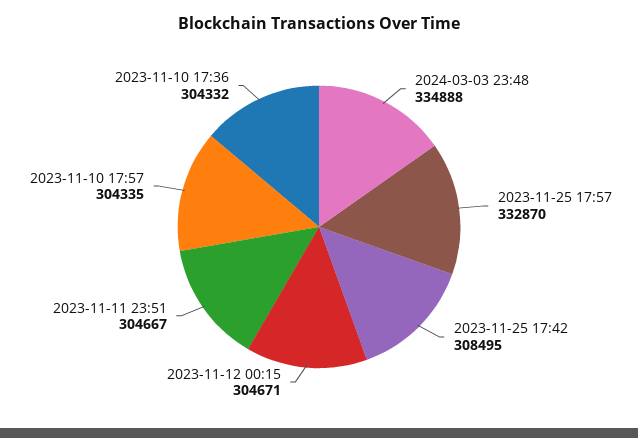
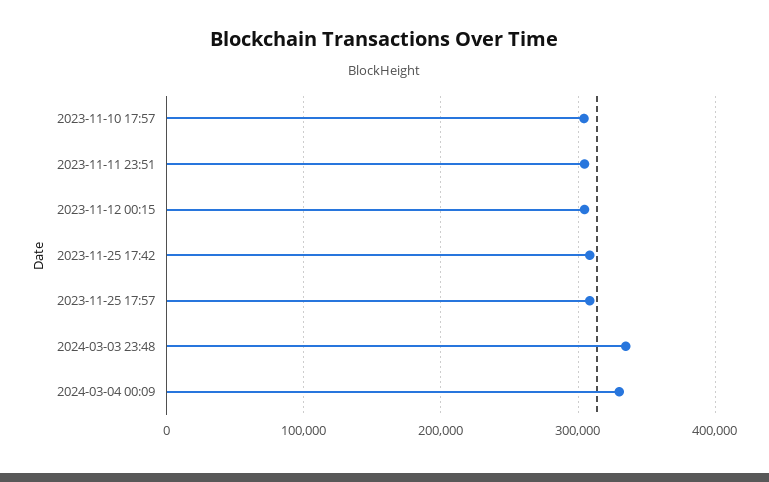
2023-11-25 17:57: 332870 -> 310000
2023-11-10 17:36: 304332 -> none
2024-03-04 00:09: none -> 330000

